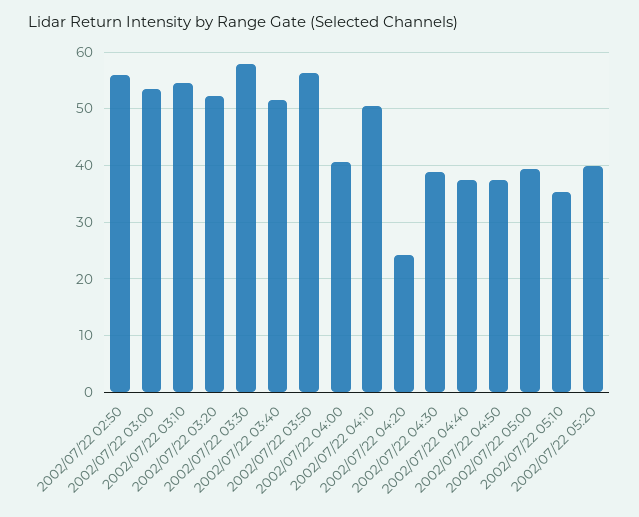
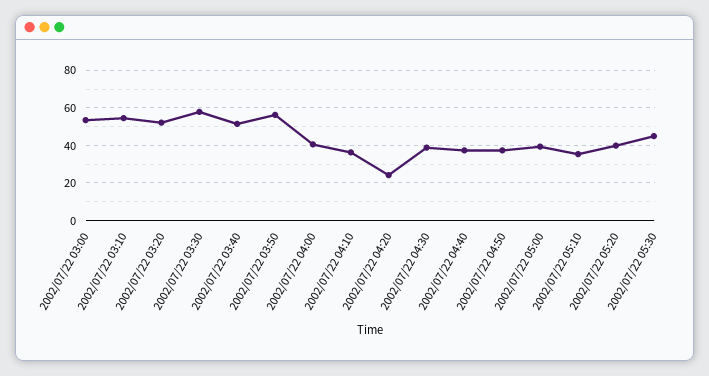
2002/07/22 02:50: 56 -> none
2002/07/22 04:10: 50 -> 35
2002/07/22 05:30: none -> 45

